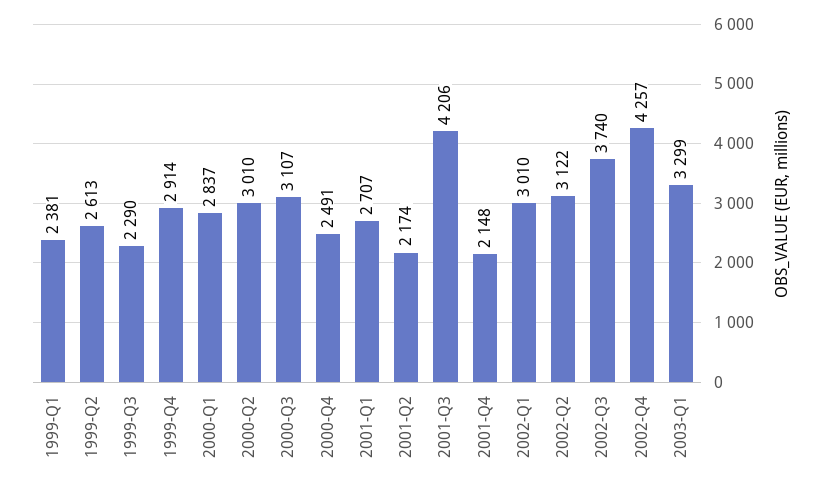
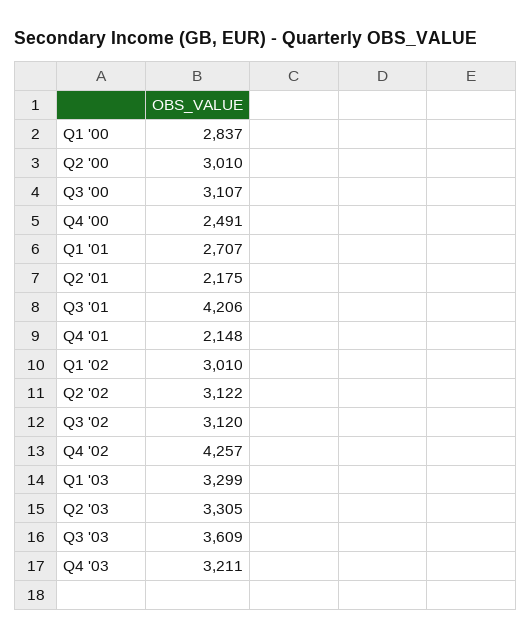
1999-Q1: 2381 -> none
1999-Q2: 2613 -> none
1999-Q3: 2290 -> none
1999-Q4: 2914 -> none
2001-Q2: 2174 -> 2175
2002-Q3: 3740 -> 3120
Q2 '03: none -> 3305
Q3 '03: none -> 3609
Q4 '03: none -> 3211

